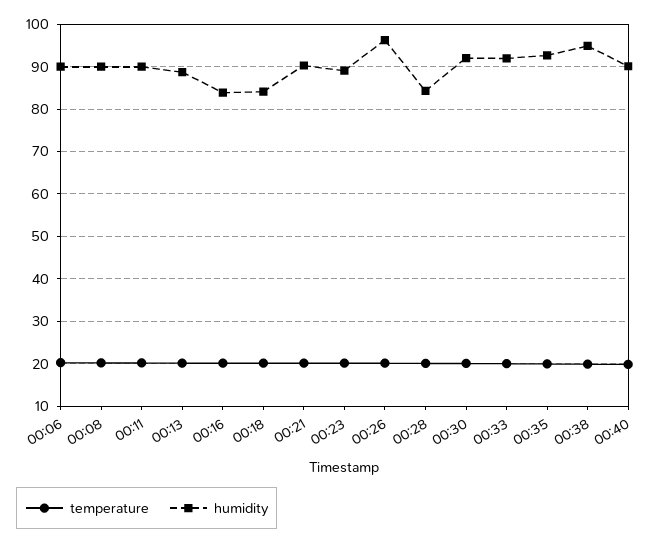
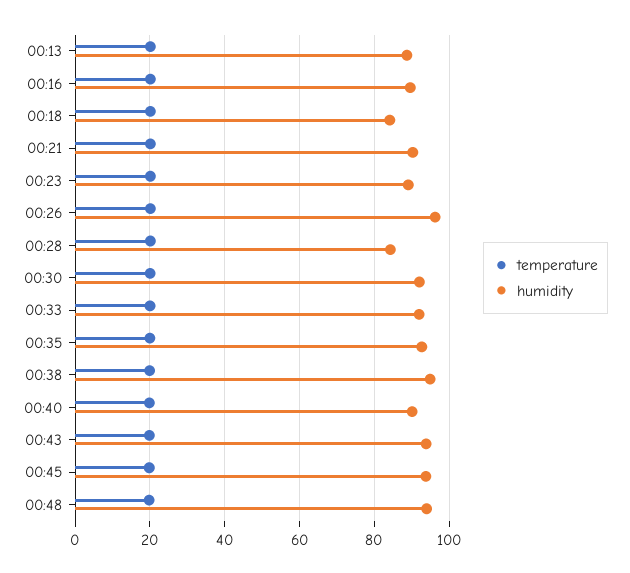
temperature, 00:06: 20 -> none
humidity, 00:06: 90 -> none
temperature, 00:08: 20 -> none
humidity, 00:08: 90 -> none
temperature, 00:11: 20 -> none
humidity, 00:11: 90 -> none
humidity, 00:16: 84 -> 90
temperature, 00:43: none -> 20
humidity, 00:43: none -> 94
temperature, 00:45: none -> 20
humidity, 00:45: none -> 94
temperature, 00:48: none -> 20
humidity, 00:48: none -> 94

